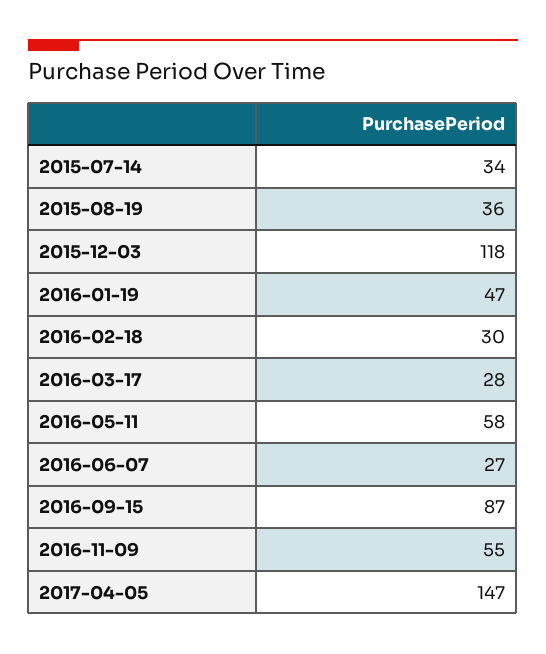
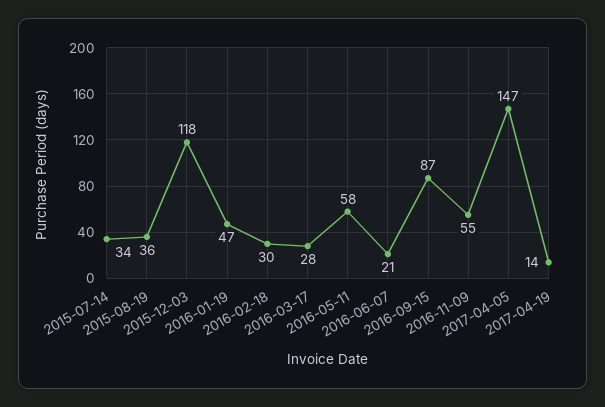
2016-06-07: 27 -> 21
2017-04-19: none -> 14

